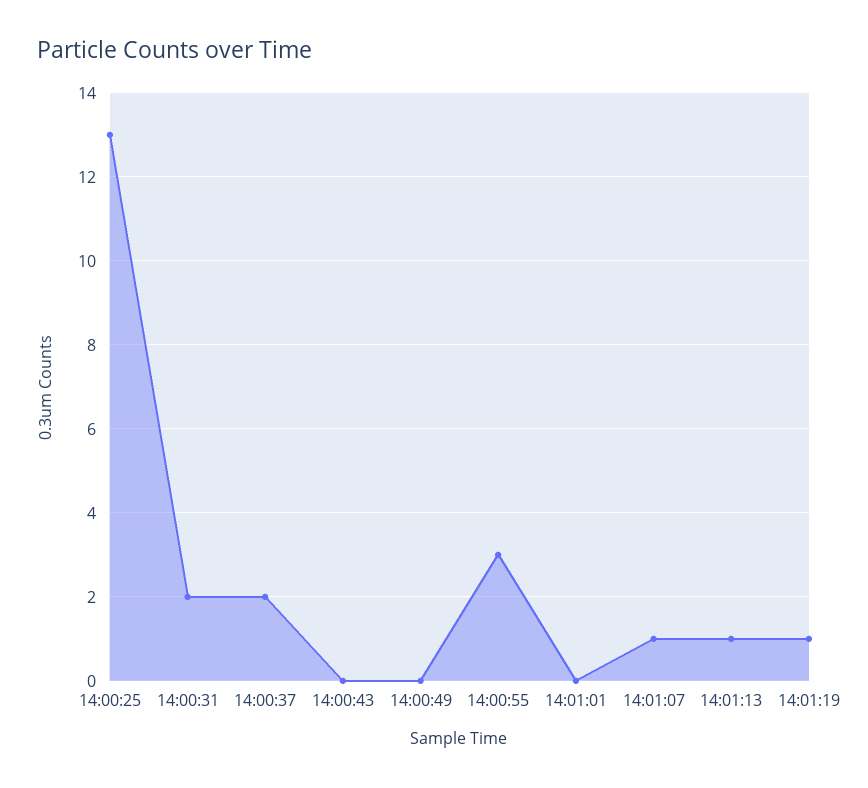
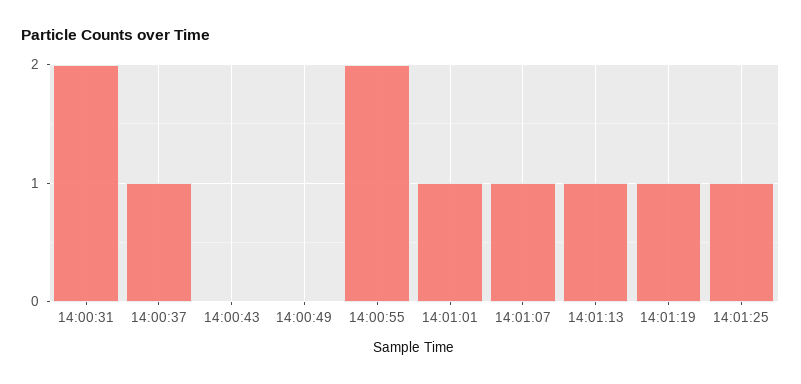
14:00:25: 13 -> none
14:00:37: 2 -> 1
14:00:55: 3 -> 2
14:01:01: 0 -> 1
14:01:25: none -> 1

